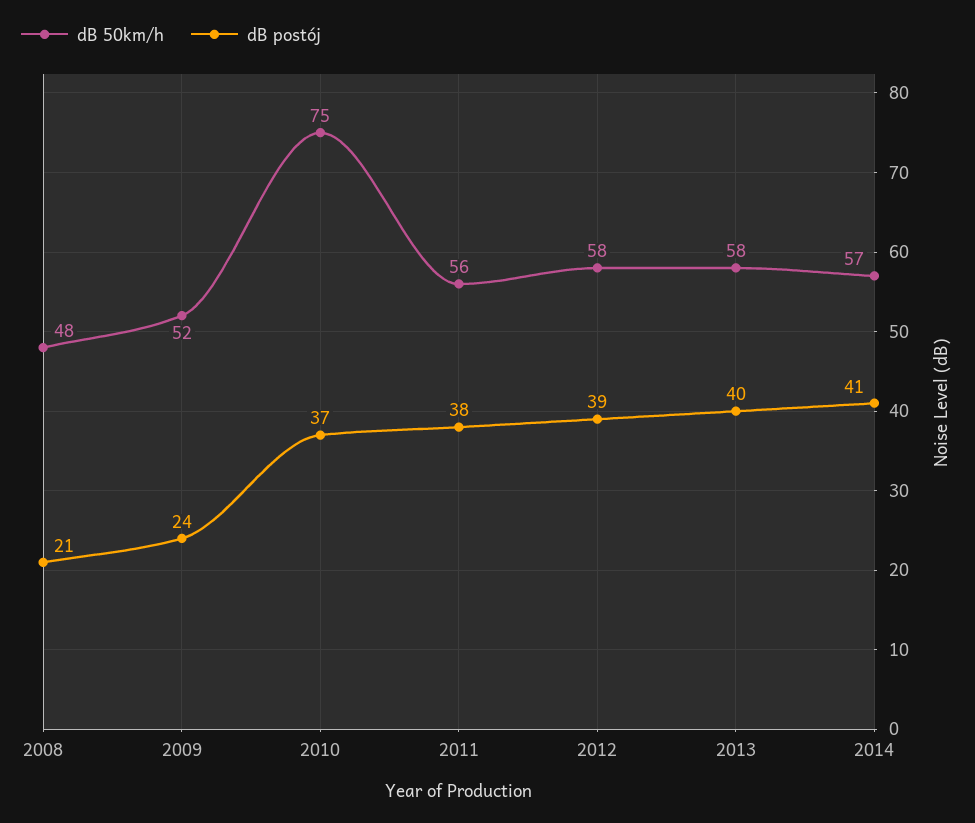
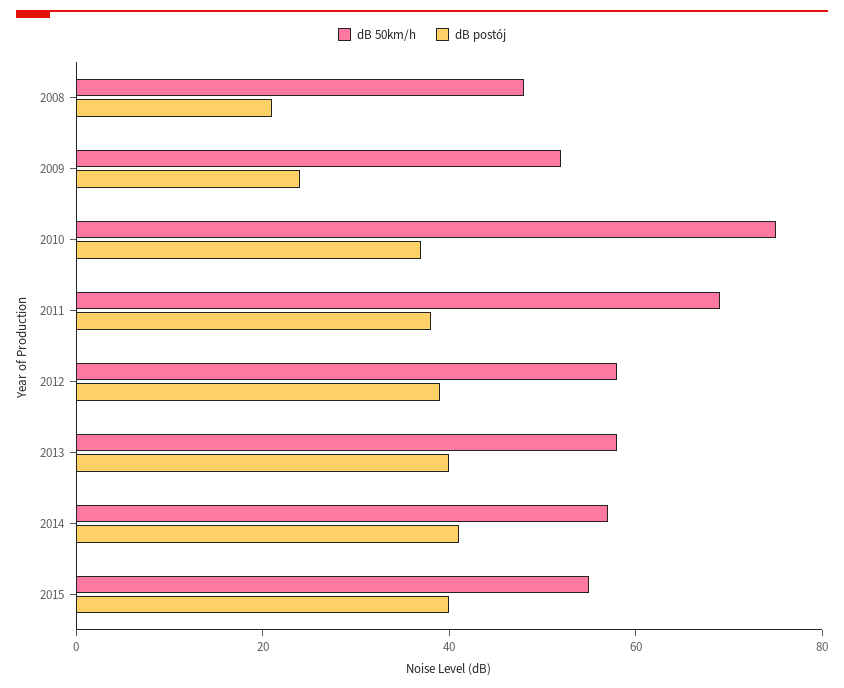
dB 50km/h, 2011: 56 -> 70
dB 50km/h, 2015: none -> 55
dB postój, 2015: none -> 40

